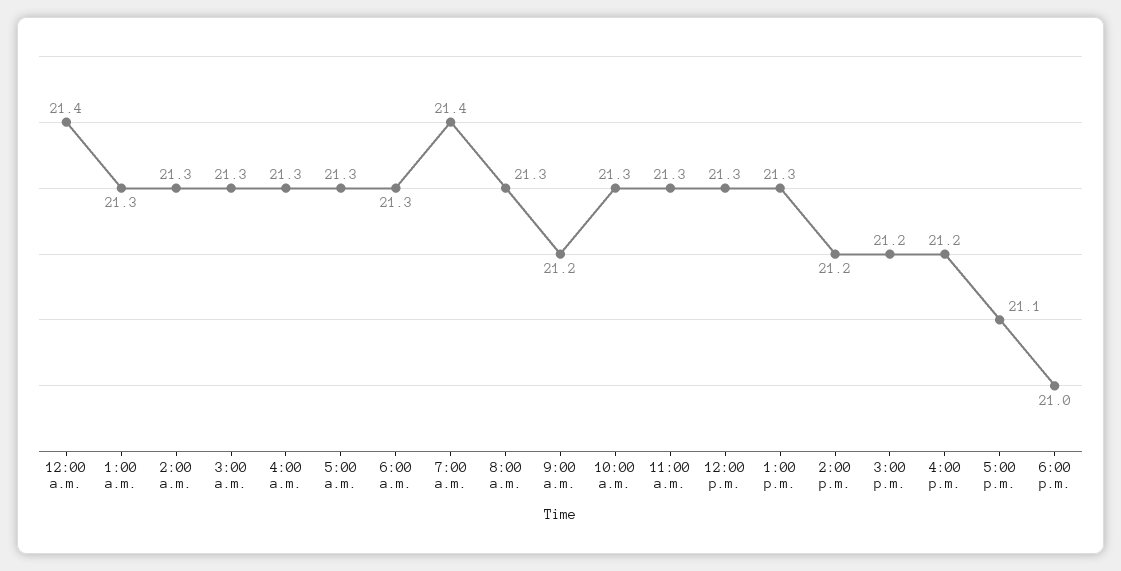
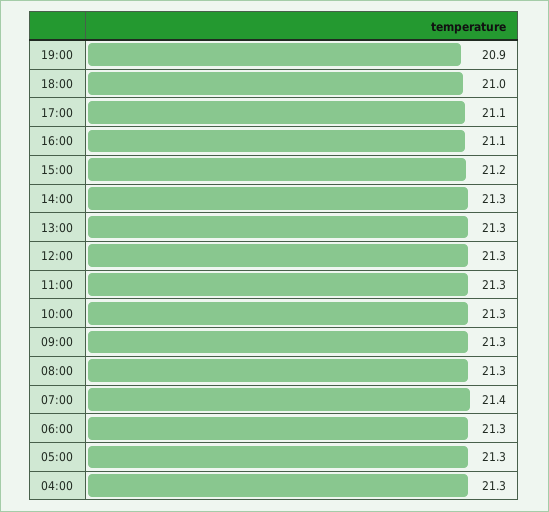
12:00 a.m.: 21.4 -> none
1:00 a.m.: 21.3 -> none
2:00 a.m.: 21.3 -> none
3:00 a.m.: 21.3 -> none
9:00 a.m.: 21.2 -> 21.3
2:00 p.m.: 21.2 -> 21.3
4:00 p.m.: 21.2 -> 21.1
19:00: none -> 20.9

